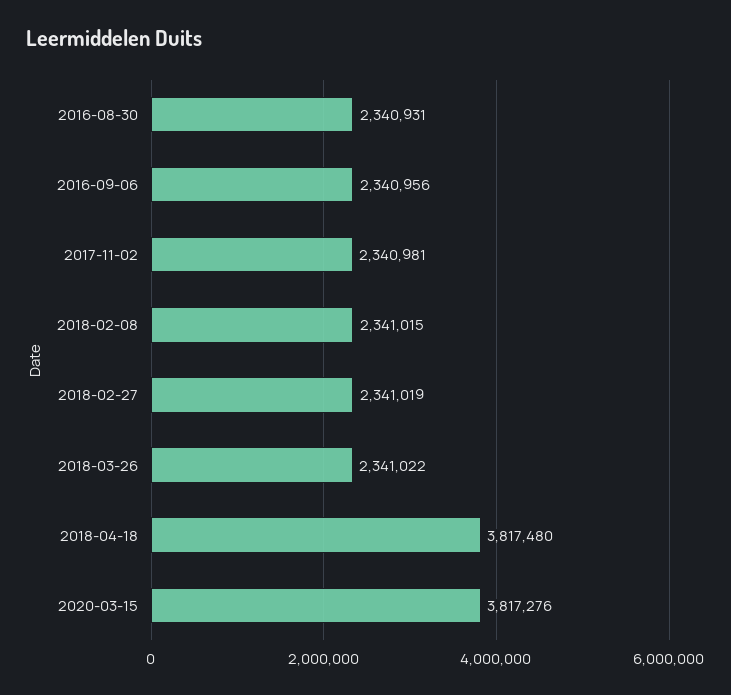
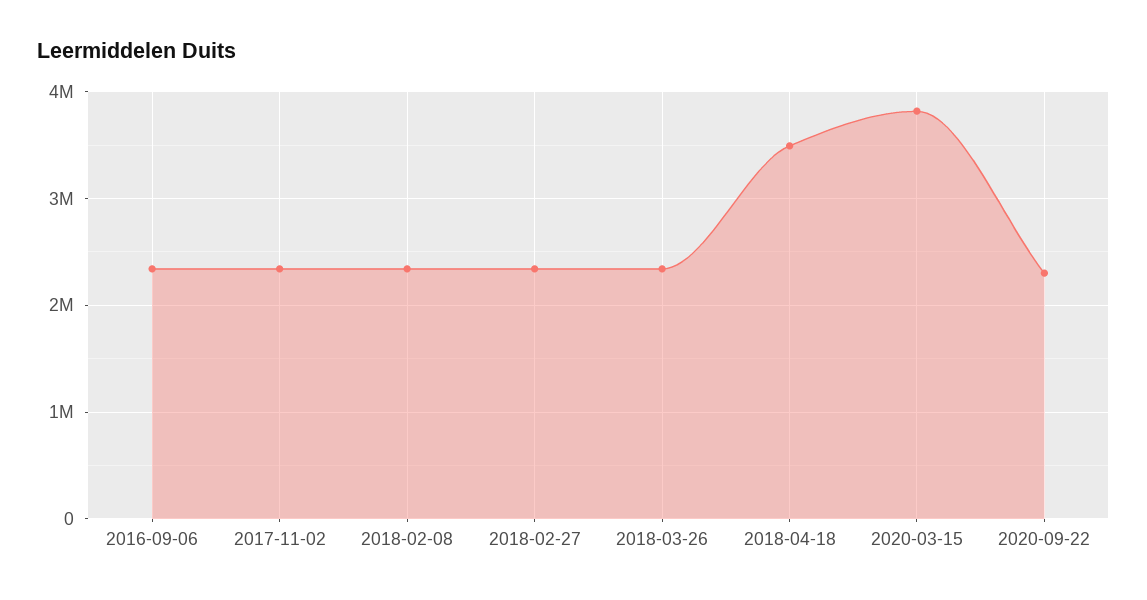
2016-08-30: 2340931 -> none
2018-04-18: 3817480 -> 3500000
2020-09-22: none -> 2300000

